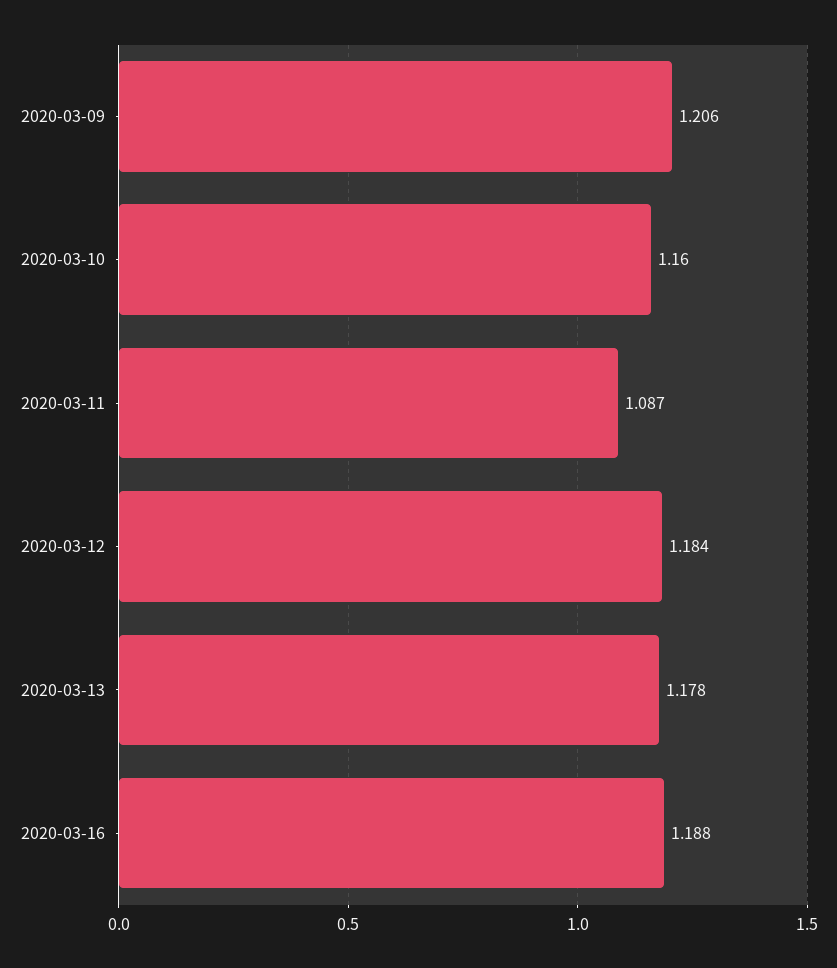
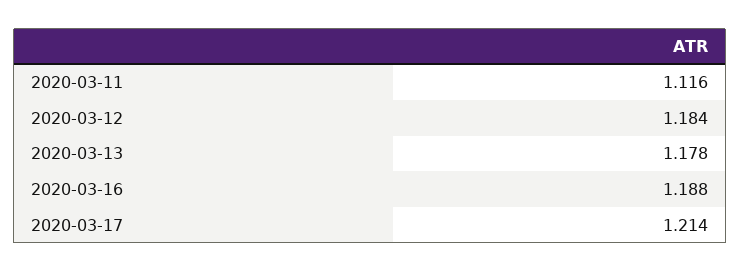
2020-03-09: 1.206 -> none
2020-03-10: 1.16 -> none
2020-03-11: 1.087 -> 1.116
2020-03-17: none -> 1.214

